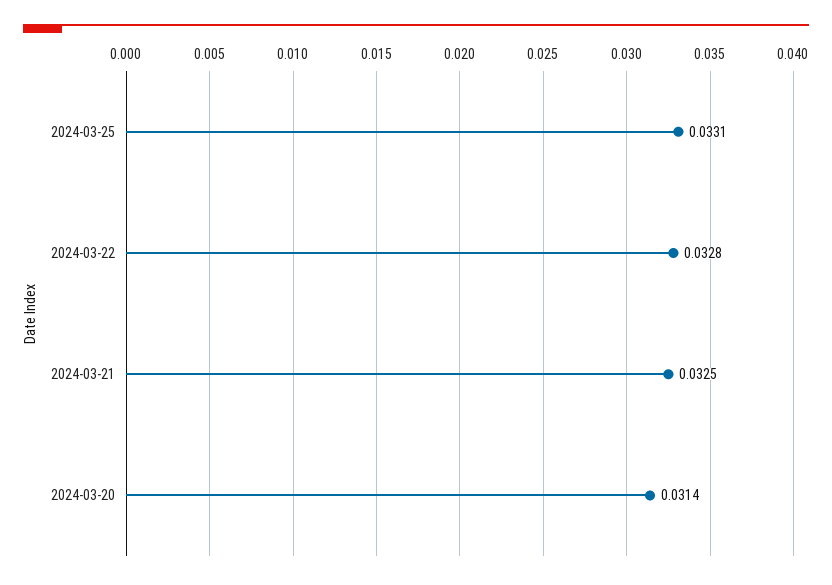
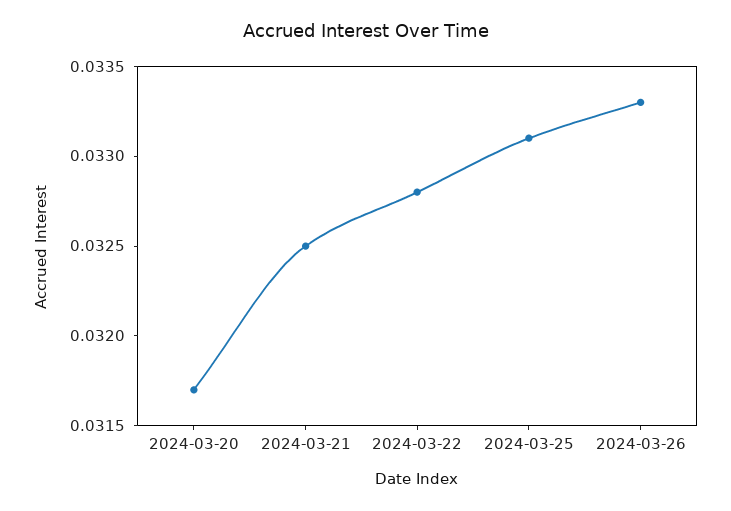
2024-03-20: 0.0314 -> 0.0317
2024-03-26: none -> 0.0333

